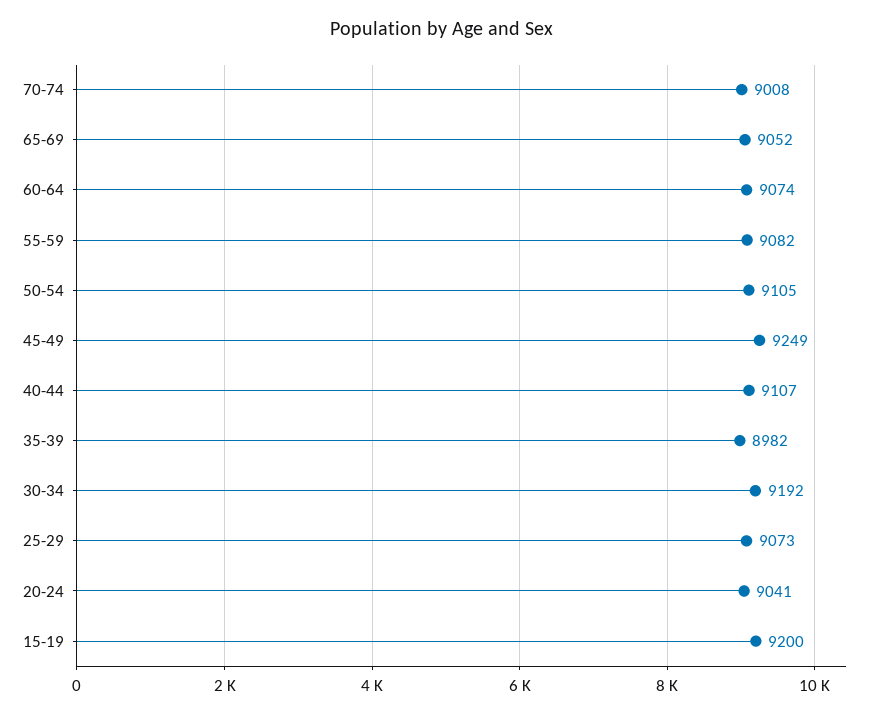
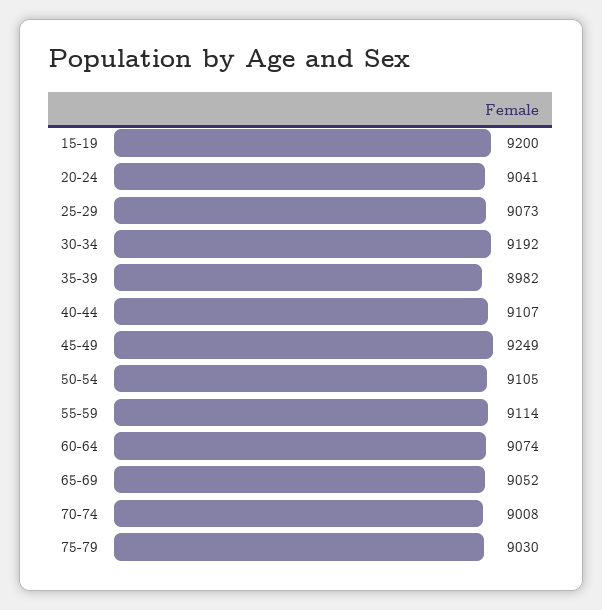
55-59: 9082 -> 9114
75-79: none -> 9030

